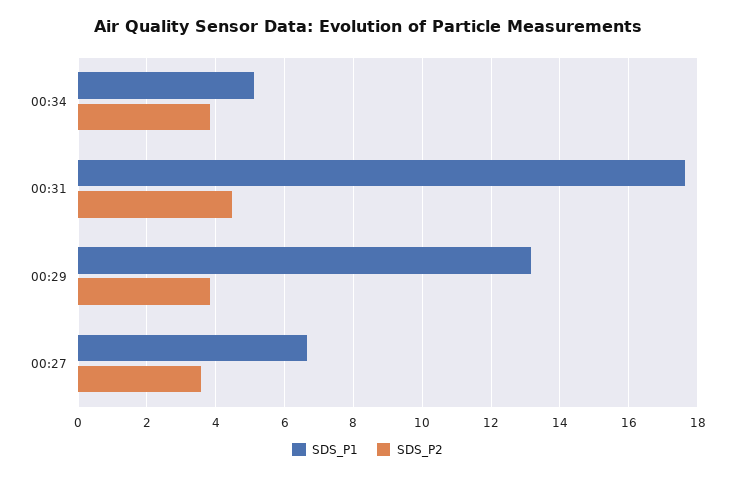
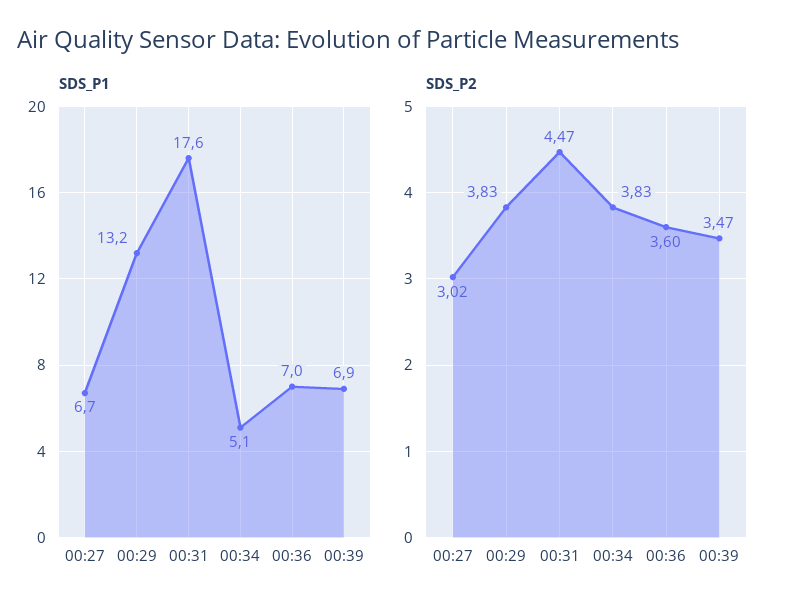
SDS_P2, 00:27: 3.6 -> 3.02
SDS_P1, 00:36: none -> 7
SDS_P1, 00:39: none -> 6.9
SDS_P2, 00:36: none -> 3.6
SDS_P2, 00:39: none -> 3.47

